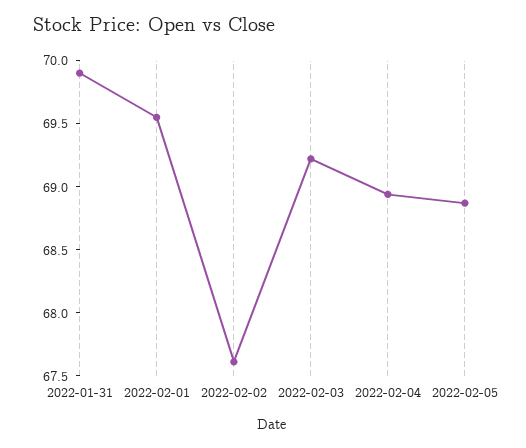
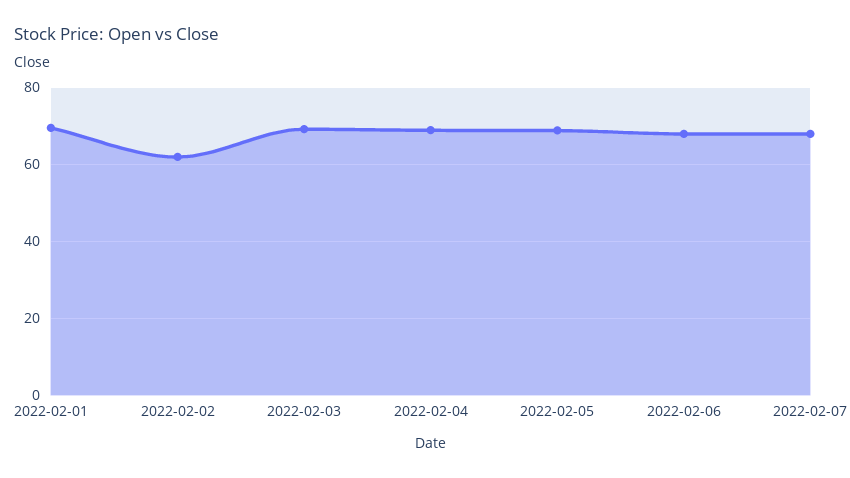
2022-01-31: 69.9 -> none
2022-02-02: 67.6 -> 62
2022-02-06: none -> 68
2022-02-07: none -> 68

